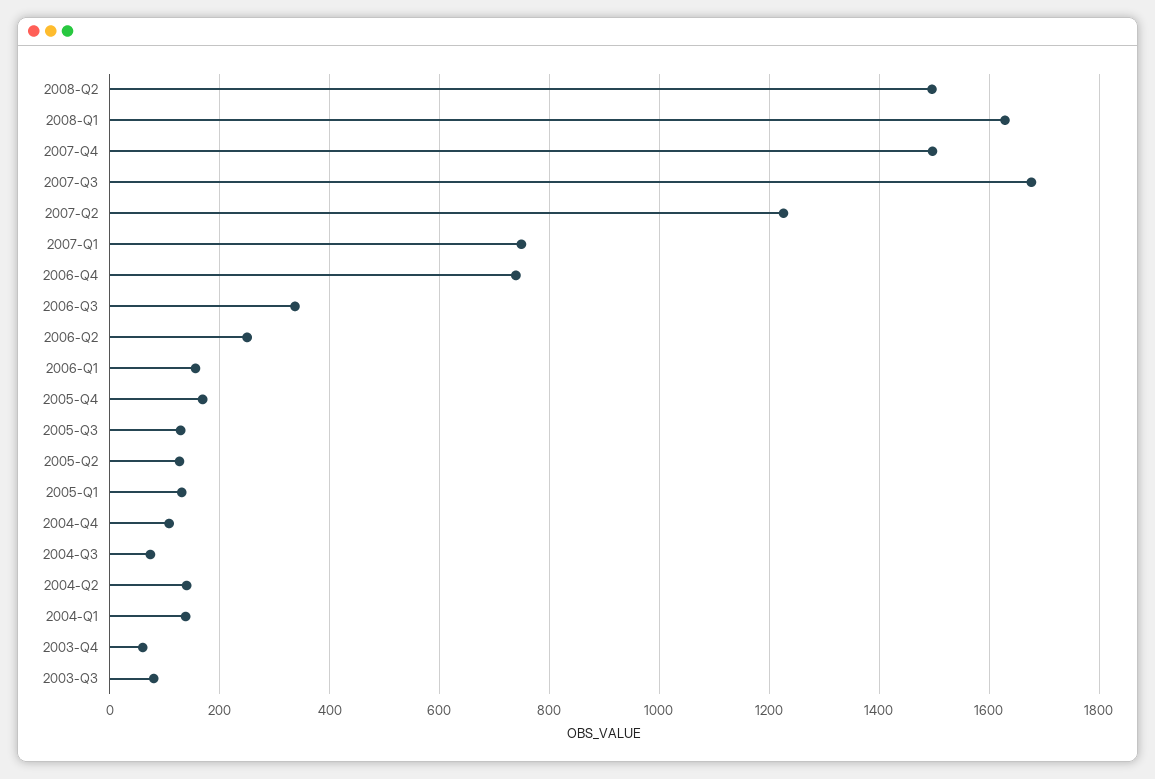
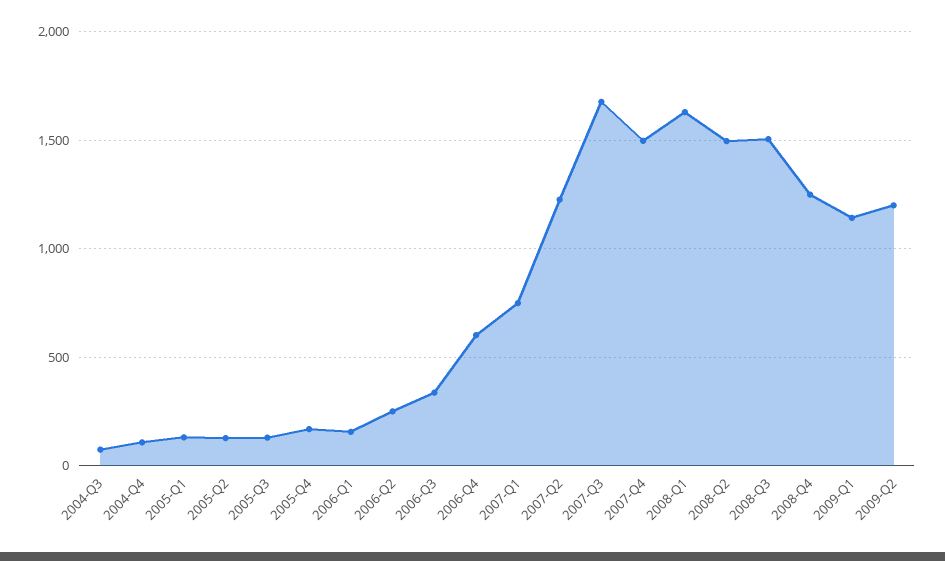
2006-Q4: 740 -> 600
2004-Q2: 140 -> none
2004-Q1: 140 -> none
2003-Q4: 60 -> none
2003-Q3: 80 -> none
2008-Q3: none -> 1500
2008-Q4: none -> 1250
2009-Q1: none -> 1150
2009-Q2: none -> 1200

